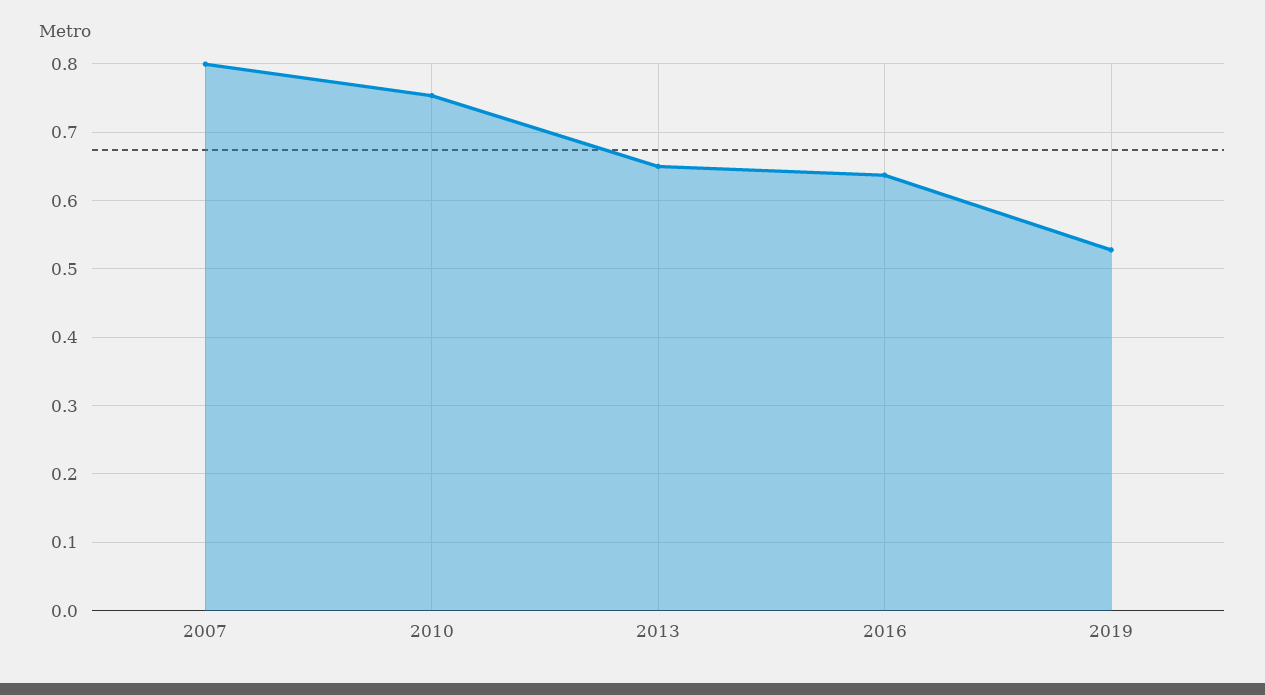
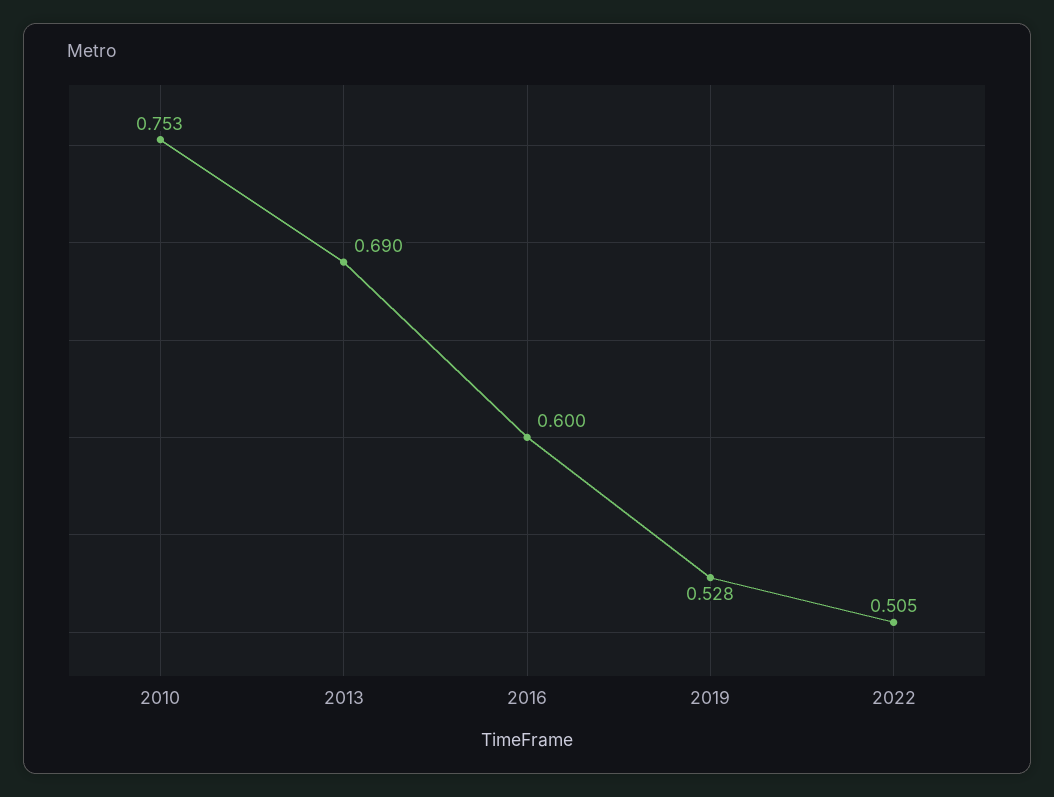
2007: 0.8 -> none
2013: 0.65 -> 0.69
2016: 0.64 -> 0.6
2022: none -> 0.505

